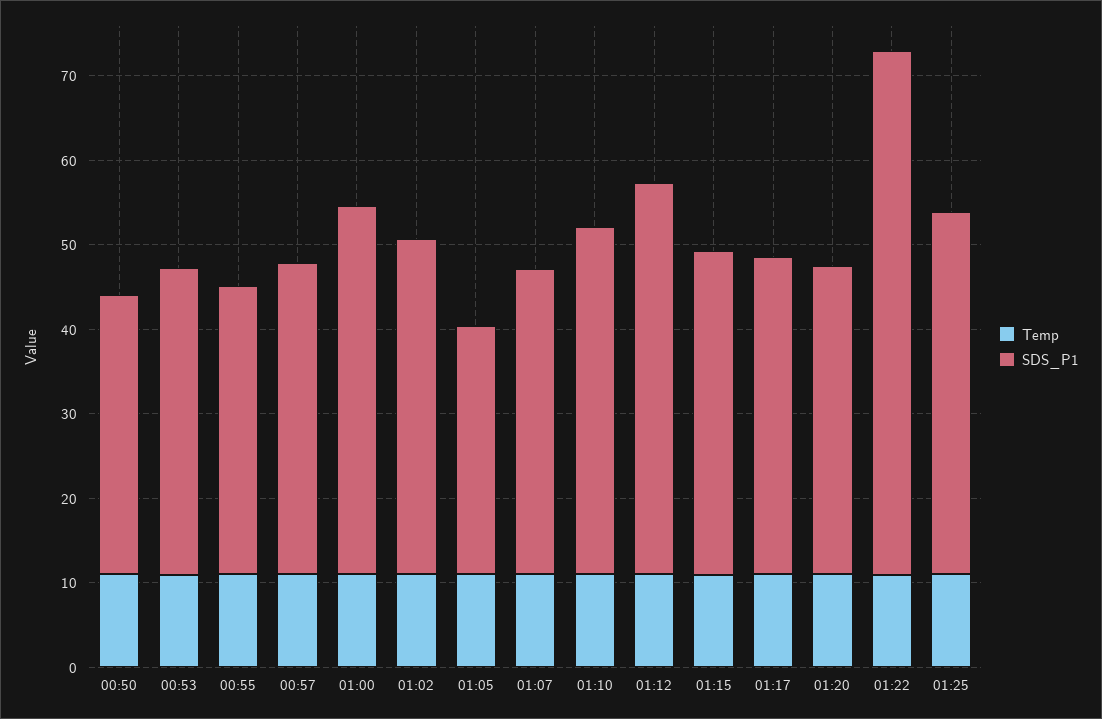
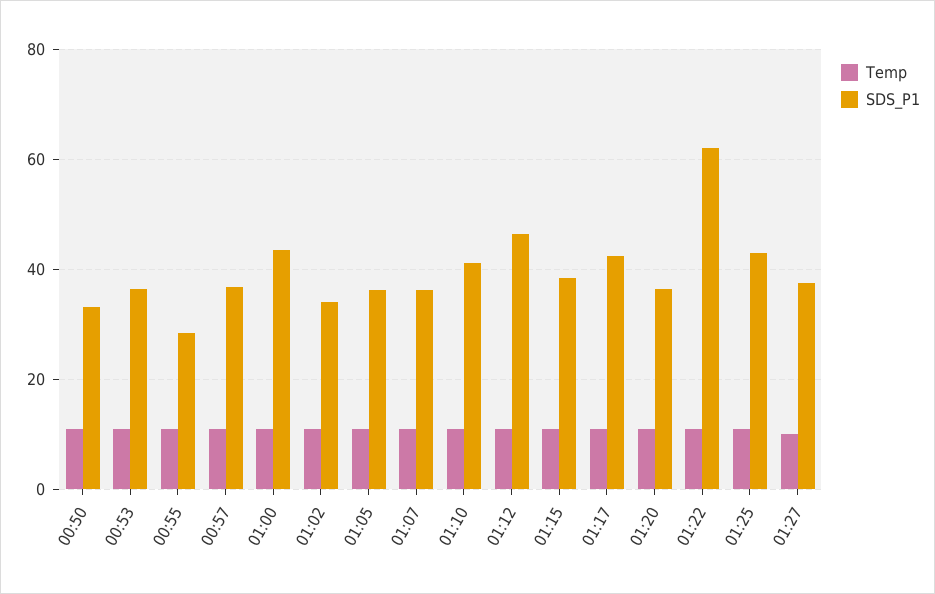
SDS_P1, 00:55: 34 -> 28
SDS_P1, 01:02: 40 -> 34
SDS_P1, 01:05: 30 -> 36
SDS_P1, 01:17: 38 -> 42
Temp, 01:27: none -> 10
SDS_P1, 01:27: none -> 38

